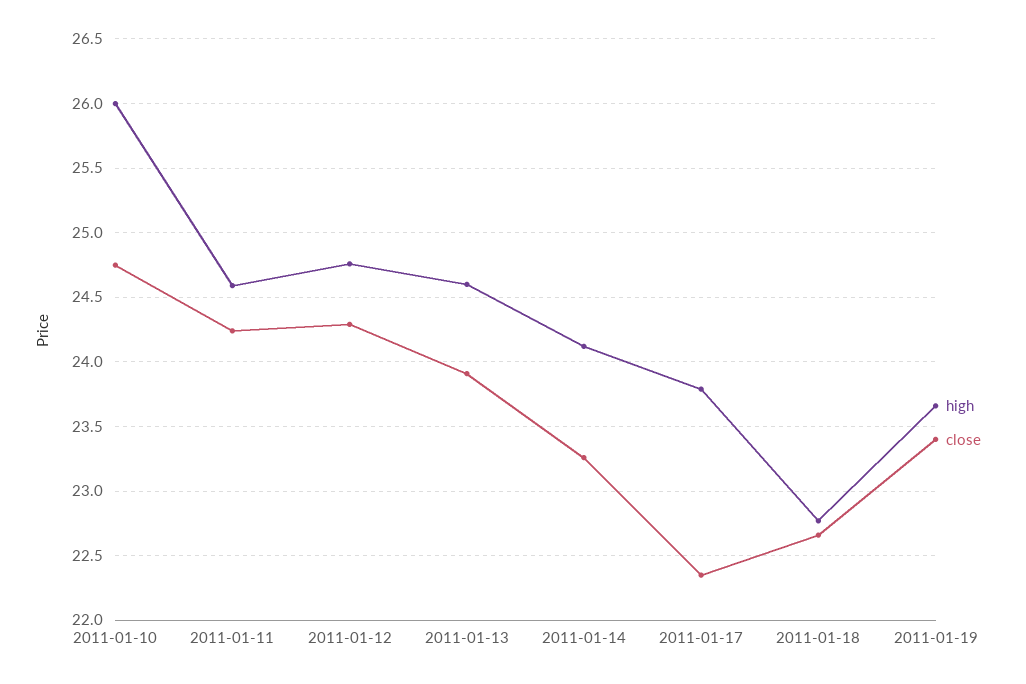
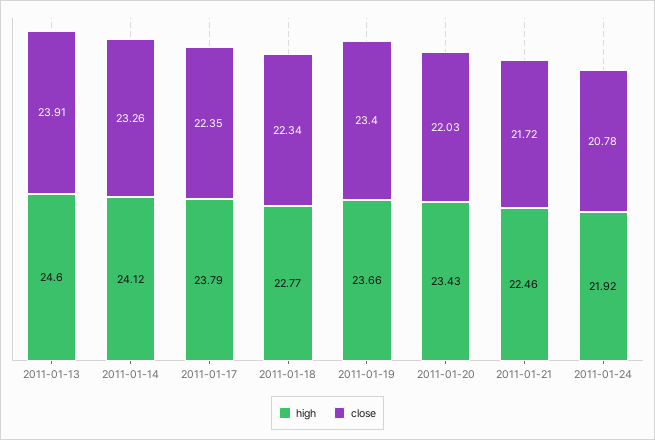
high, 2011-01-10: 26 -> none
close, 2011-01-10: 24.75 -> none
high, 2011-01-11: 24.6 -> none
close, 2011-01-11: 24.25 -> none
high, 2011-01-12: 24.75 -> none
close, 2011-01-12: 24.3 -> none
close, 2011-01-18: 22.65 -> 22.34
high, 2011-01-20: none -> 23.43
close, 2011-01-20: none -> 22.03
high, 2011-01-21: none -> 22.46
close, 2011-01-21: none -> 21.72
high, 2011-01-24: none -> 21.92
close, 2011-01-24: none -> 20.78

